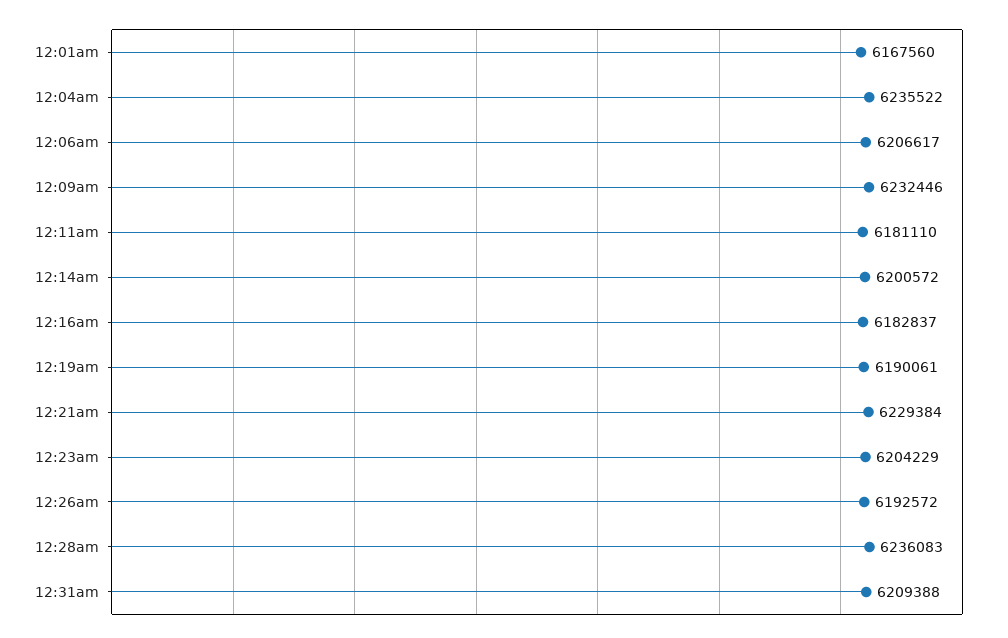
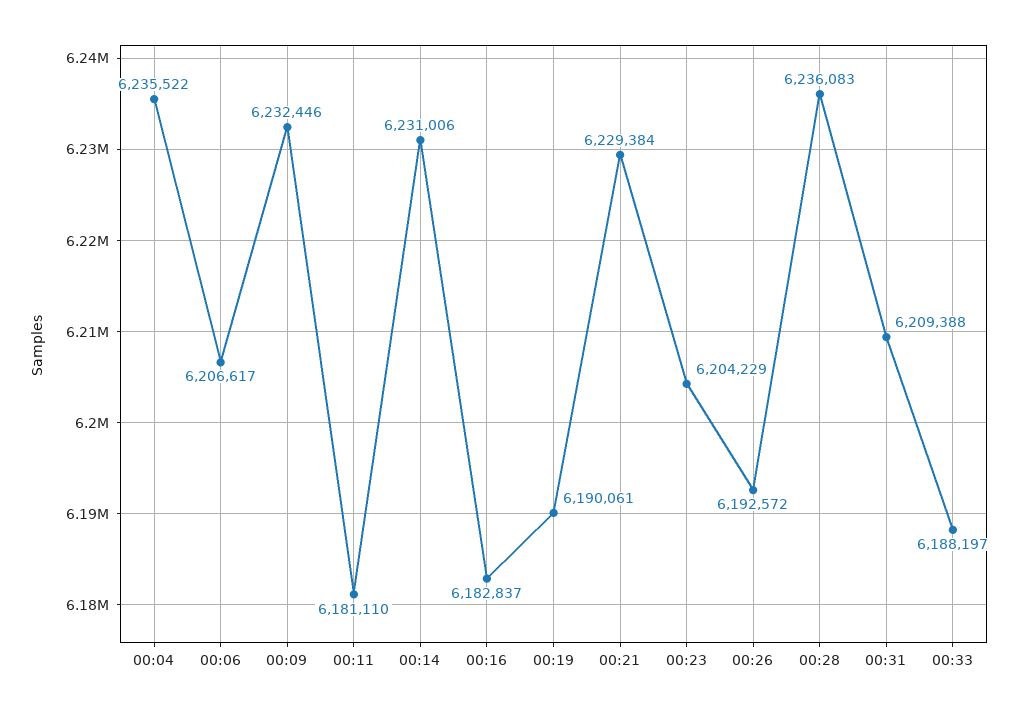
12:01am: 6167560 -> none
12:14am: 6200572 -> 6231006
00:33: none -> 6188197

